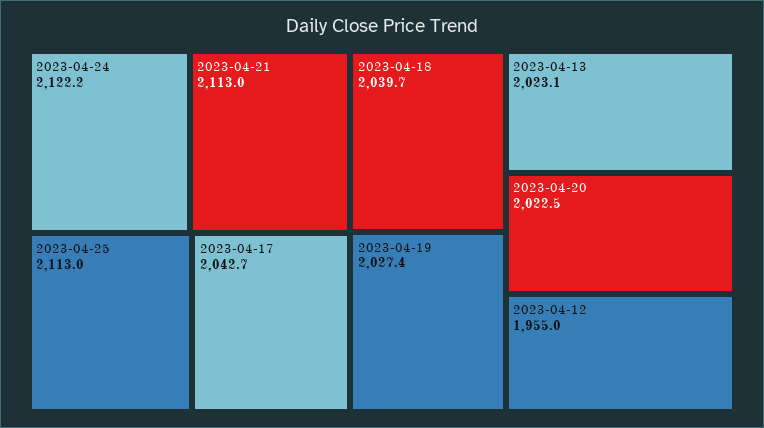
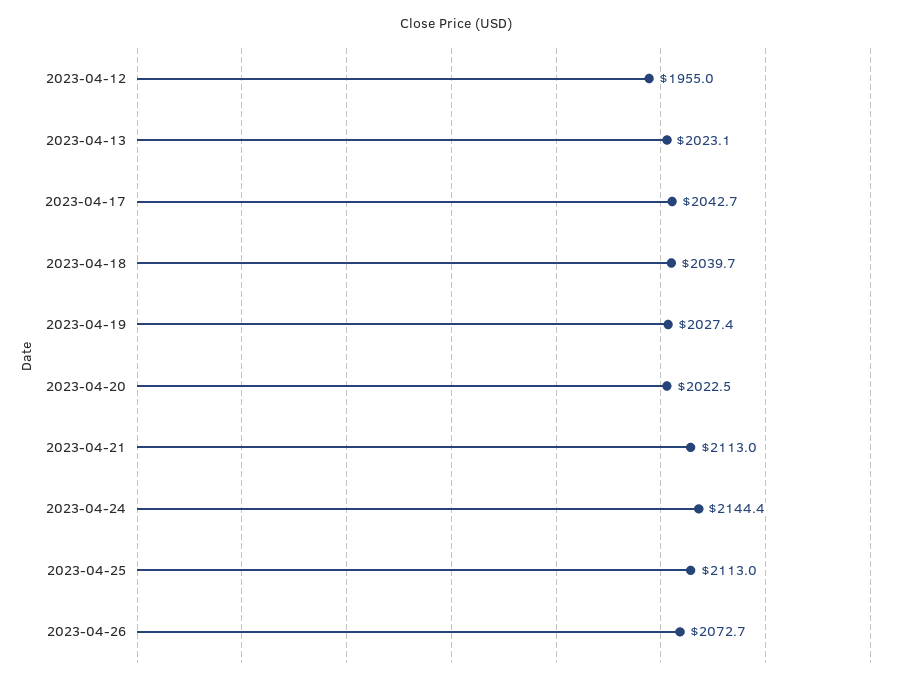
2023-04-24: 2122.2 -> 2144.4
2023-04-26: none -> 2072.7

